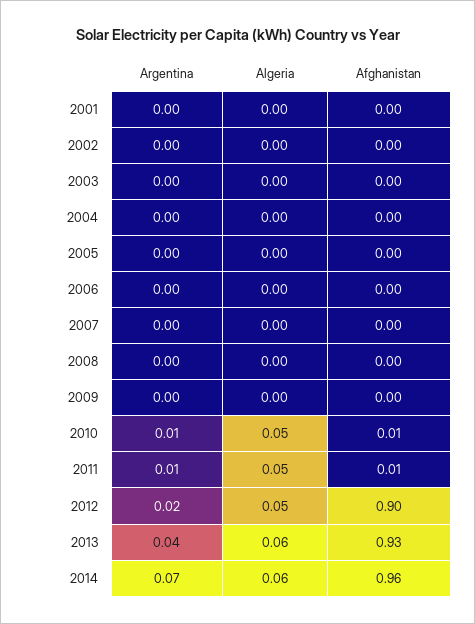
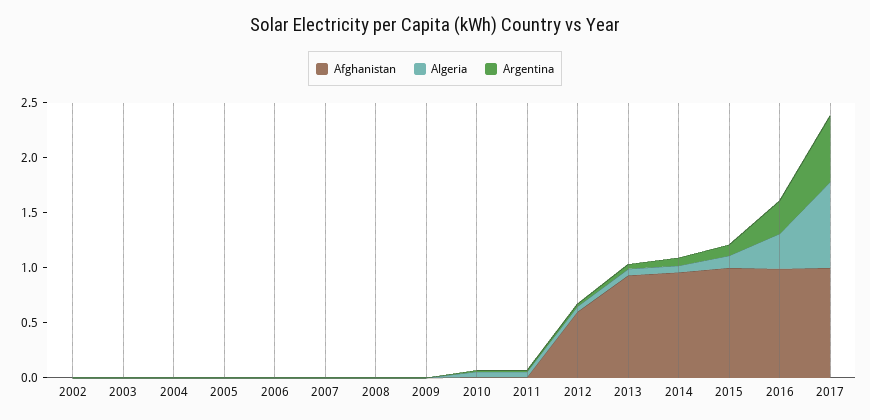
Argentina, 2001: 0 -> none
Algeria, 2001: 0 -> none
Afghanistan, 2001: 0 -> none
Afghanistan, 2012: 0.9 -> 0.6
Afghanistan, 2015: none -> 1
Algeria, 2015: none -> 0.1
Argentina, 2015: none -> 0.1
Afghanistan, 2016: none -> 1
Algeria, 2016: none -> 0.3
Argentina, 2016: none -> 0.3
Afghanistan, 2017: none -> 1
Algeria, 2017: none -> 0.8
Argentina, 2017: none -> 0.6

